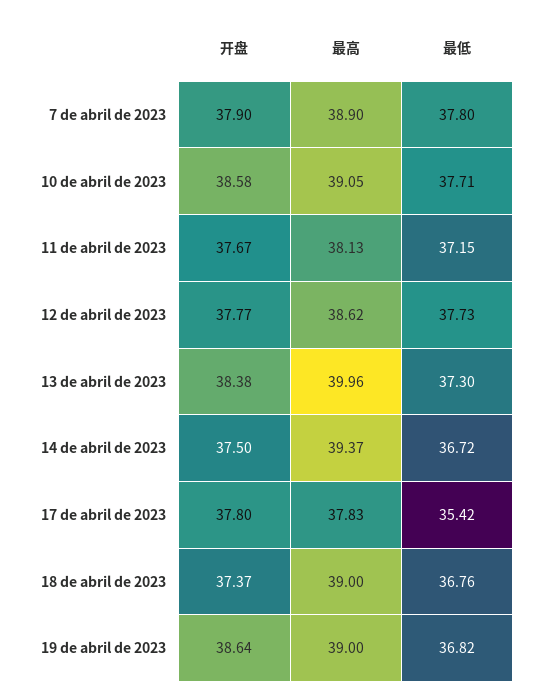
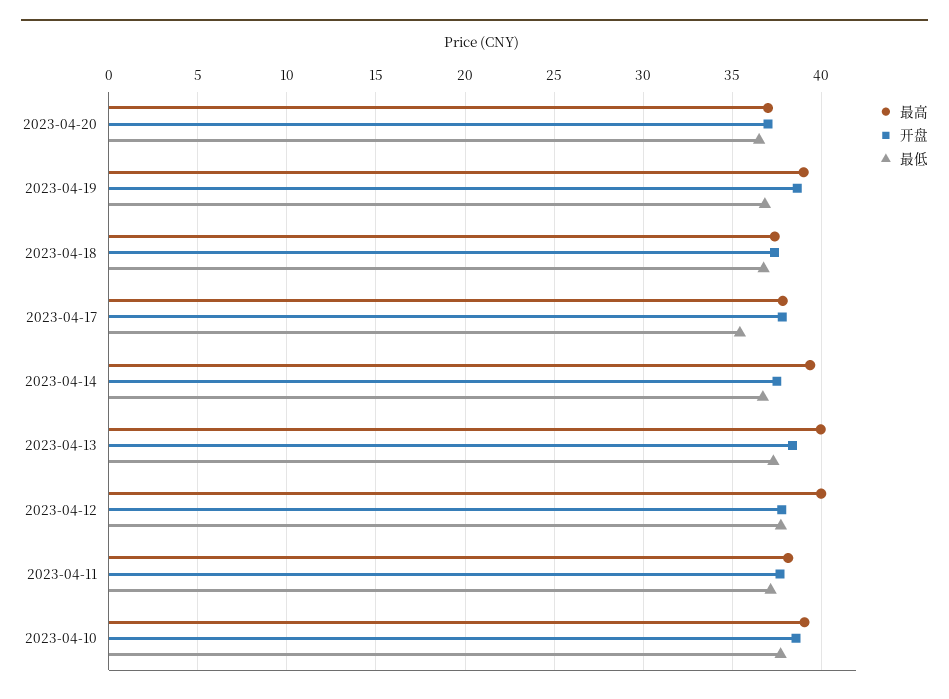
开盘, 7 de abril de 2023: 37.9 -> none
最高, 7 de abril de 2023: 38.9 -> none
最低, 7 de abril de 2023: 37.8 -> none
最高, 12 de abril de 2023: 38.62 -> 40
最高, 18 de abril de 2023: 39 -> 37.5
最高, 2023-04-20: none -> 37
开盘, 2023-04-20: none -> 37
最低, 2023-04-20: none -> 36.5

